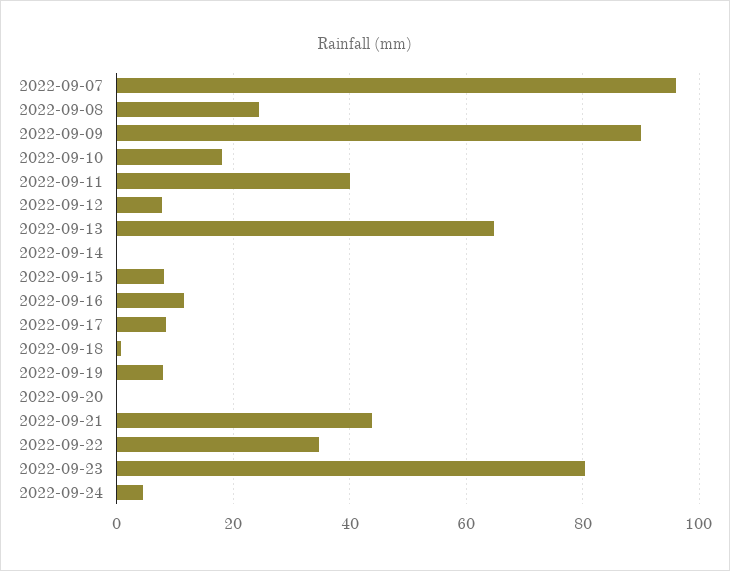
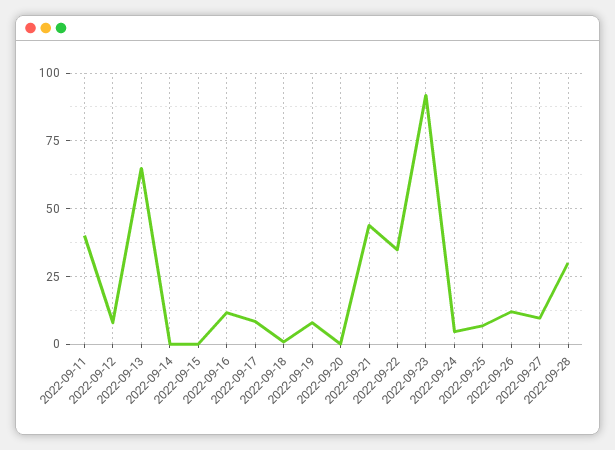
2022-09-07: 96 -> none
2022-09-08: 24 -> none
2022-09-09: 90 -> none
2022-09-10: 18 -> none
2022-09-15: 8 -> 0
2022-09-23: 80 -> 92.5
2022-09-25: none -> 7.5
2022-09-26: none -> 12.5
2022-09-27: none -> 10
2022-09-28: none -> 30

